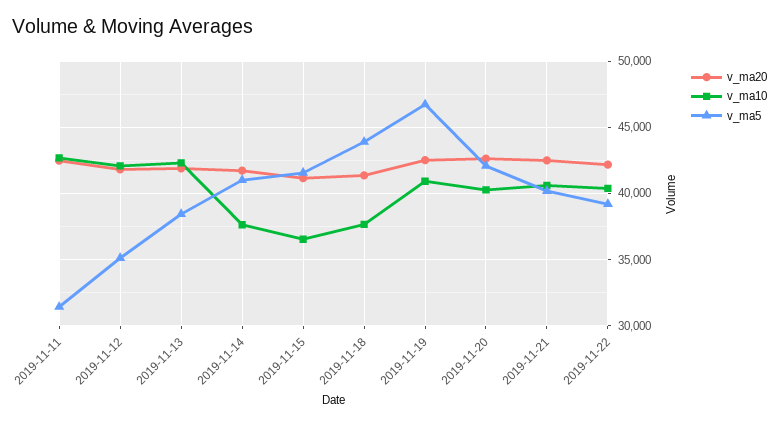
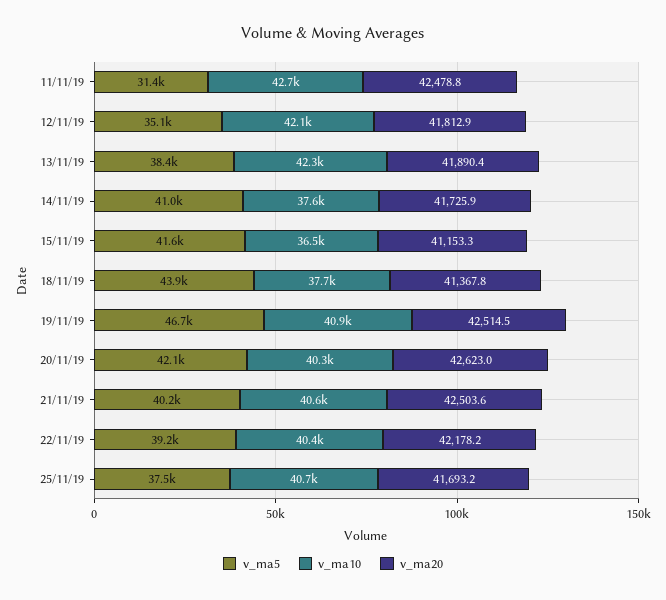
v_ma5, 25/11/19: none -> 37500
v_ma10, 25/11/19: none -> 40700
v_ma20, 25/11/19: none -> 41693.2

